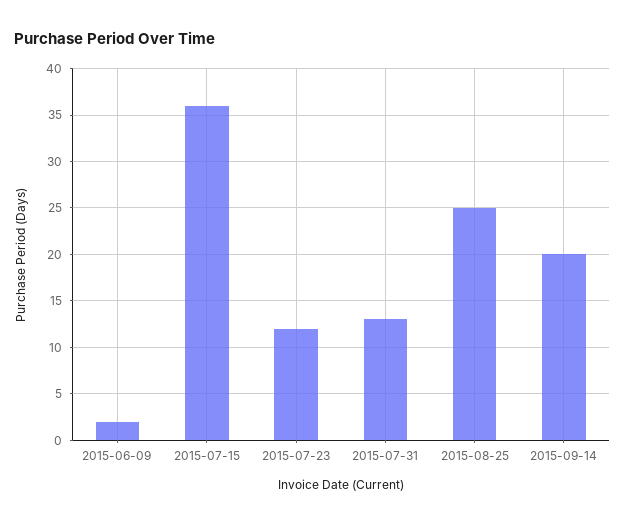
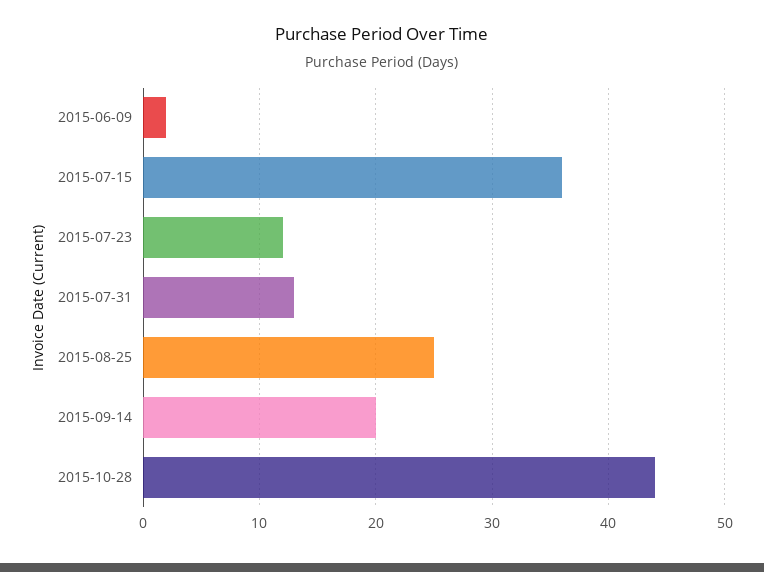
2015-10-28: none -> 44

